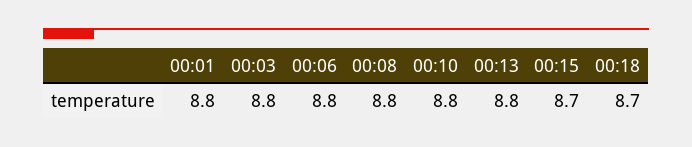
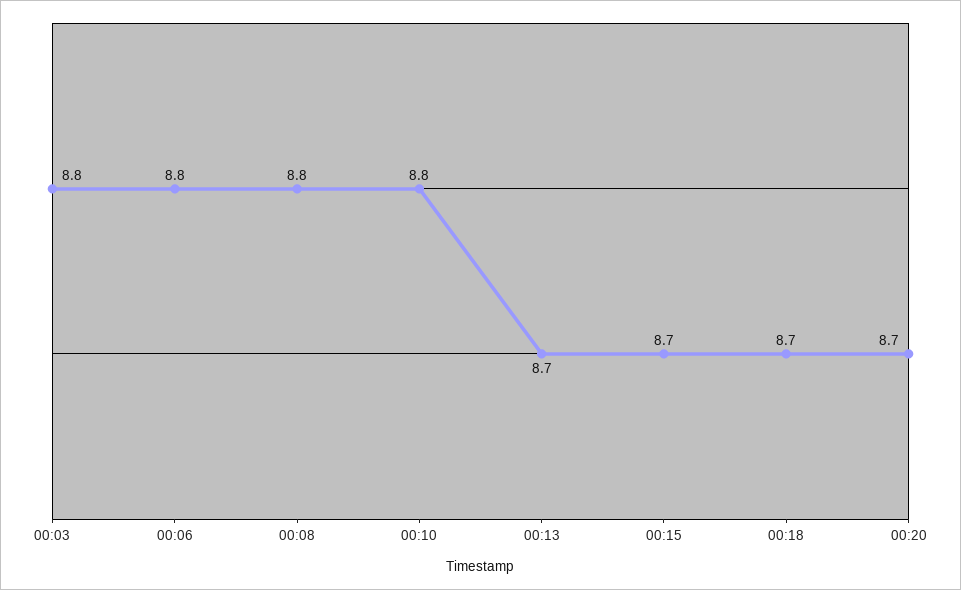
00:01: 8.8 -> none
00:13: 8.8 -> 8.7
00:20: none -> 8.7

